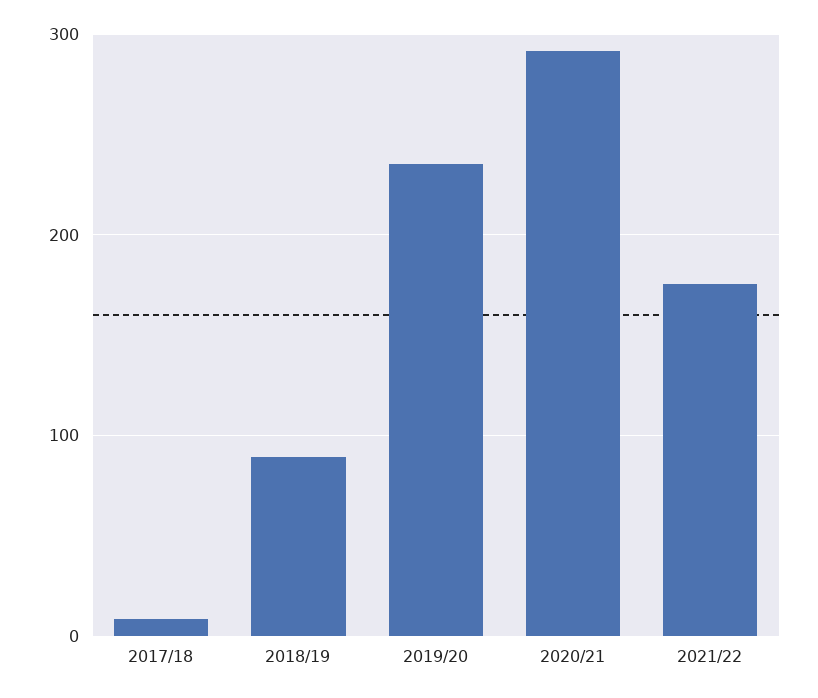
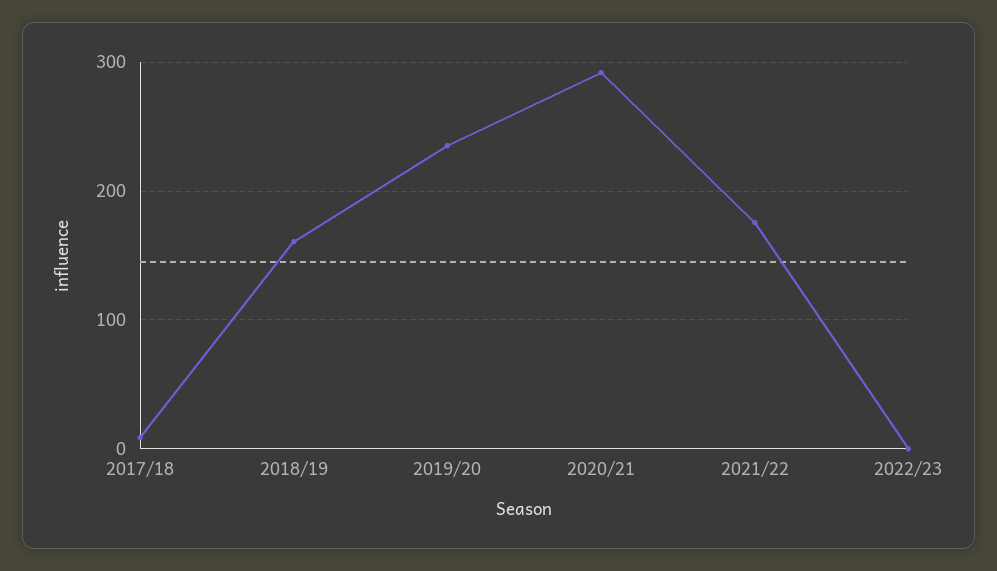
2018/19: 90 -> 160
2022/23: none -> 0

